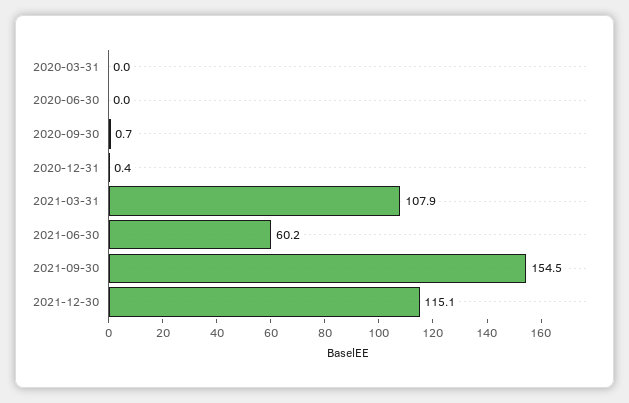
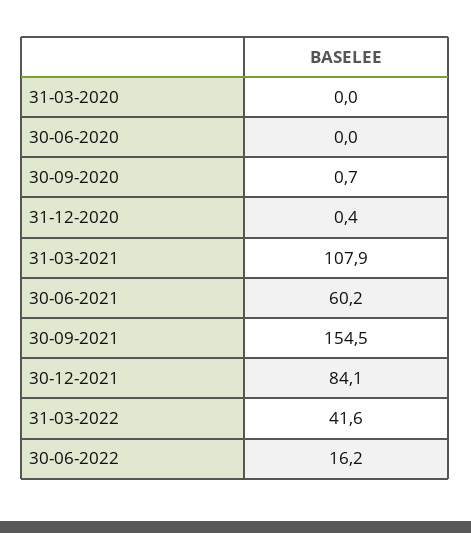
2021-12-30: 115.1 -> 84.1
31-03-2022: none -> 41.6
30-06-2022: none -> 16.2

